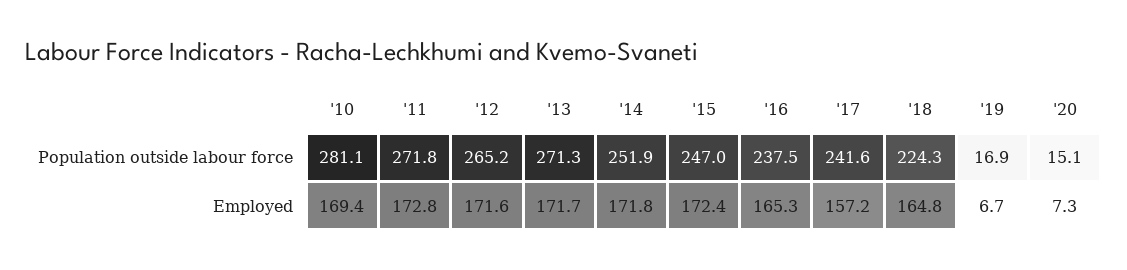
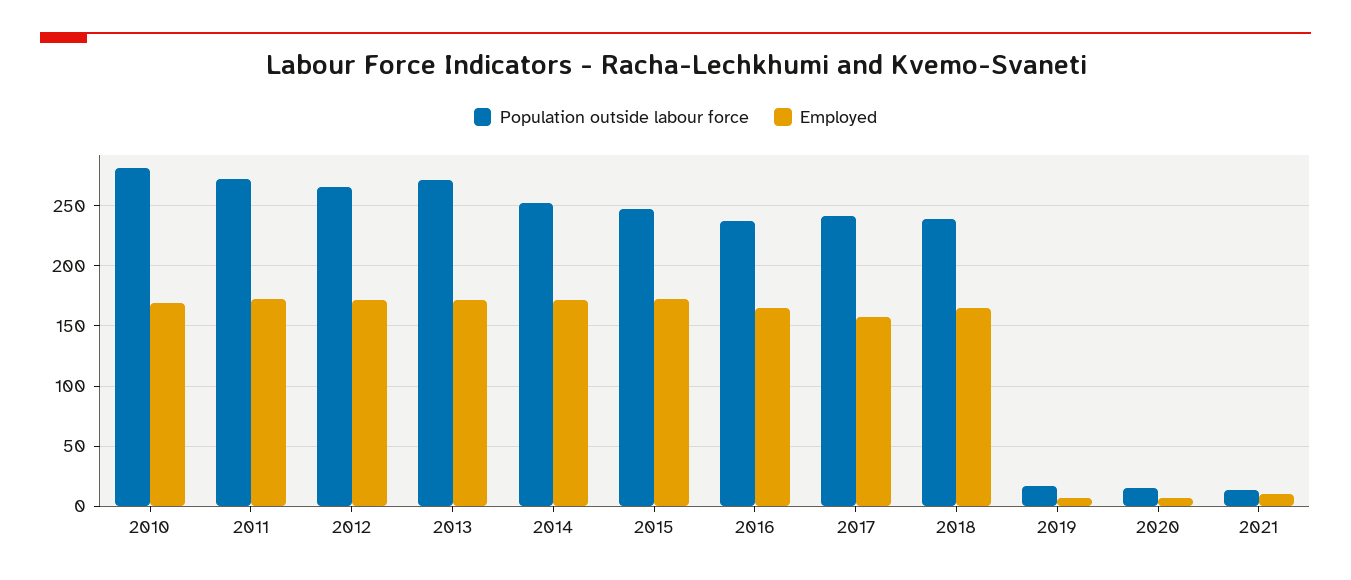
Population outside labour force, '18: 224.3 -> 240
Population outside labour force, 2021: none -> 15
Employed, 2021: none -> 10

